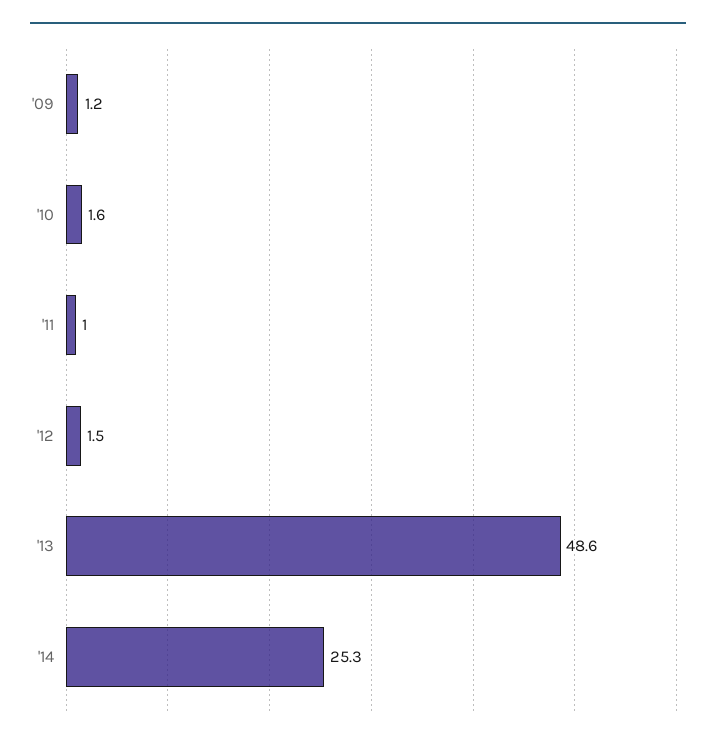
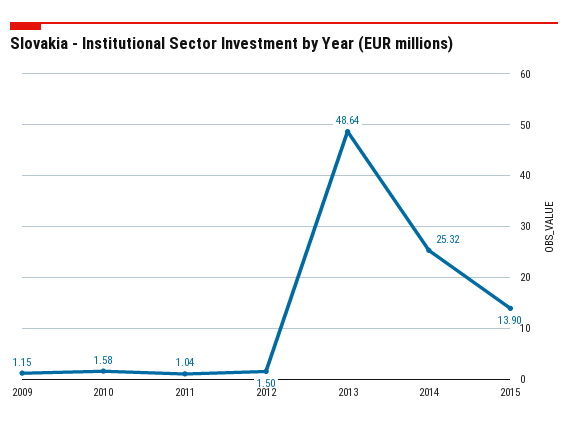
2015: none -> 13.9

